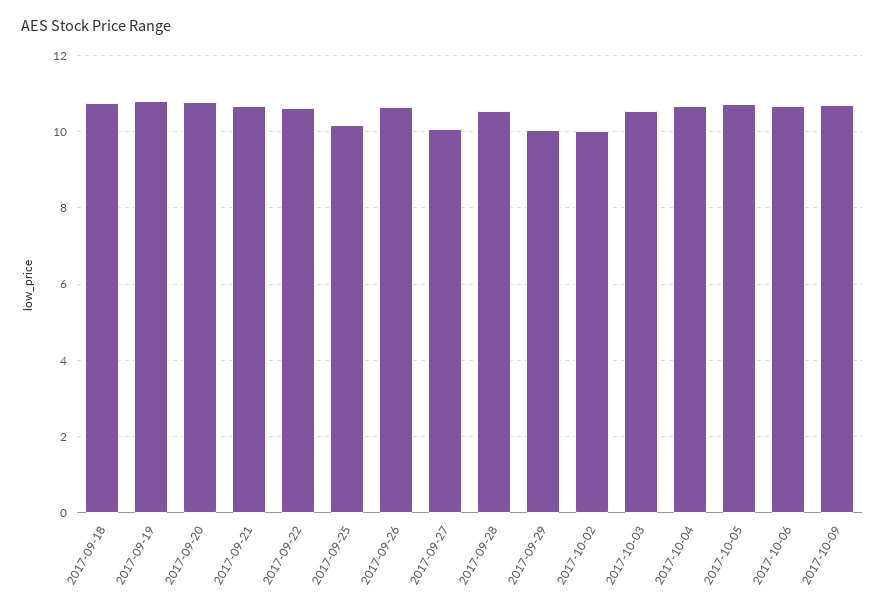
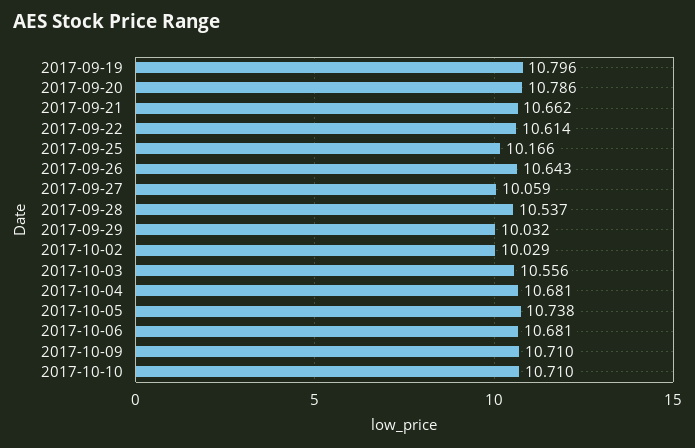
2017-09-18: 10.8 -> none
2017-10-10: none -> 10.71

